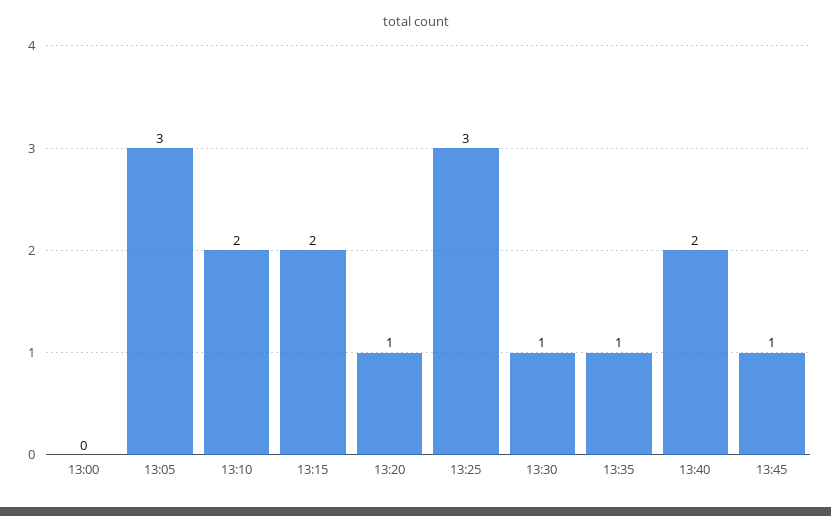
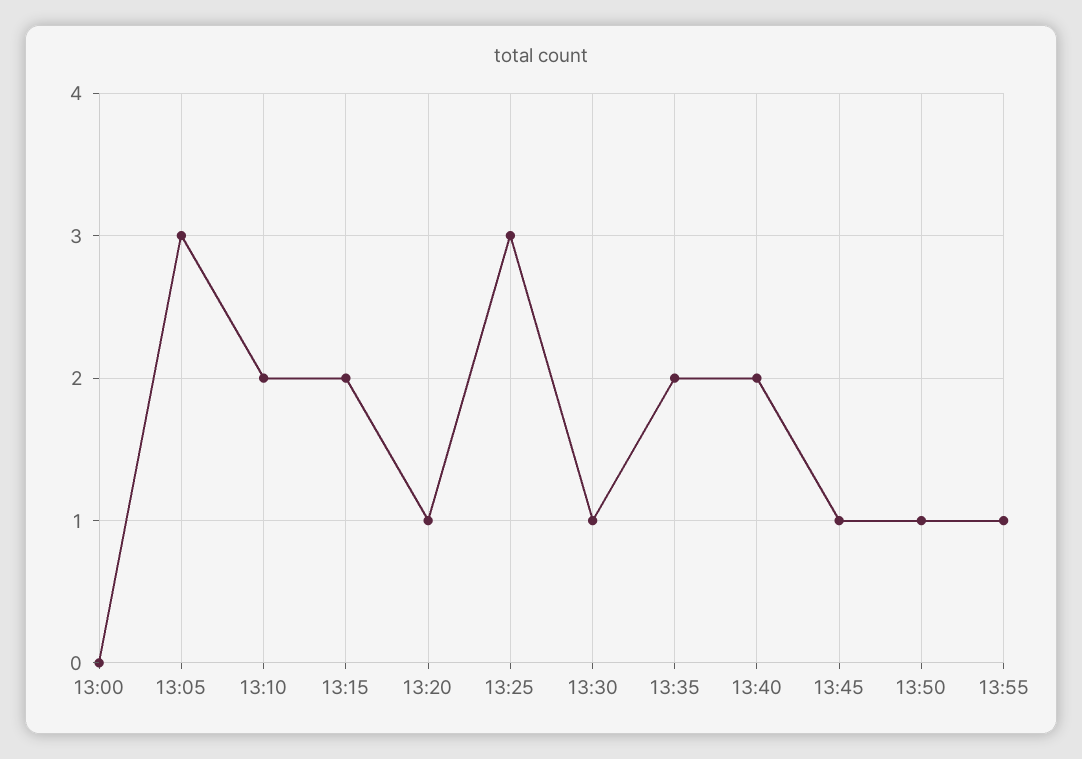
13:35: 1 -> 2
13:50: none -> 1
13:55: none -> 1

